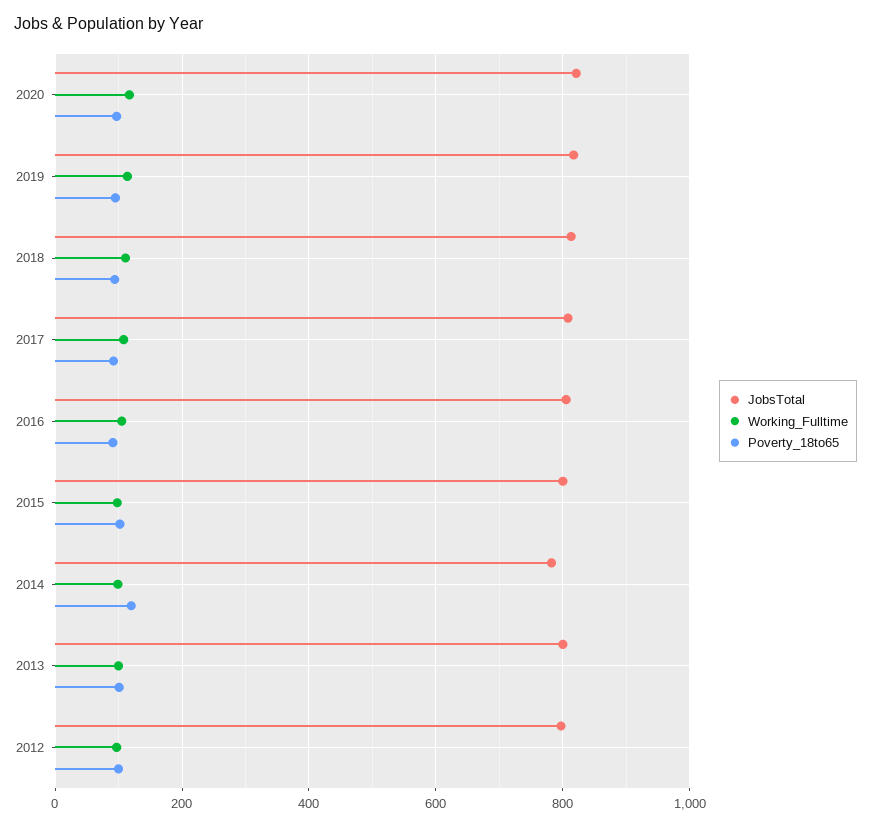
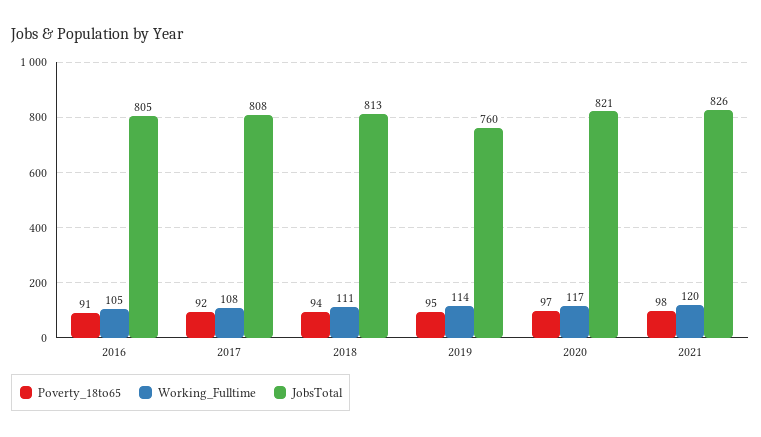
JobsTotal, 2019: 820 -> 760
JobsTotal, 2015: 800 -> none
Working_Fulltime, 2015: 100 -> none
Poverty_18to65, 2015: 100 -> none
JobsTotal, 2014: 780 -> none
Working_Fulltime, 2014: 100 -> none
Poverty_18to65, 2014: 120 -> none
JobsTotal, 2013: 800 -> none
Working_Fulltime, 2013: 100 -> none
Poverty_18to65, 2013: 100 -> none
JobsTotal, 2012: 800 -> none
Working_Fulltime, 2012: 100 -> none
Poverty_18to65, 2012: 100 -> none
Poverty_18to65, 2021: none -> 98
Working_Fulltime, 2021: none -> 120
JobsTotal, 2021: none -> 826

